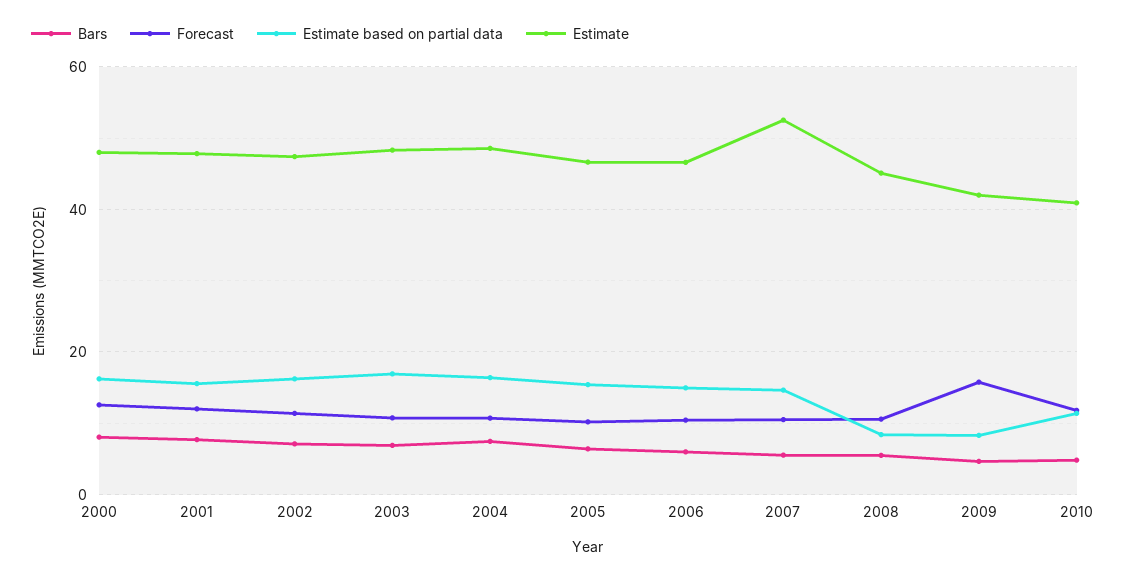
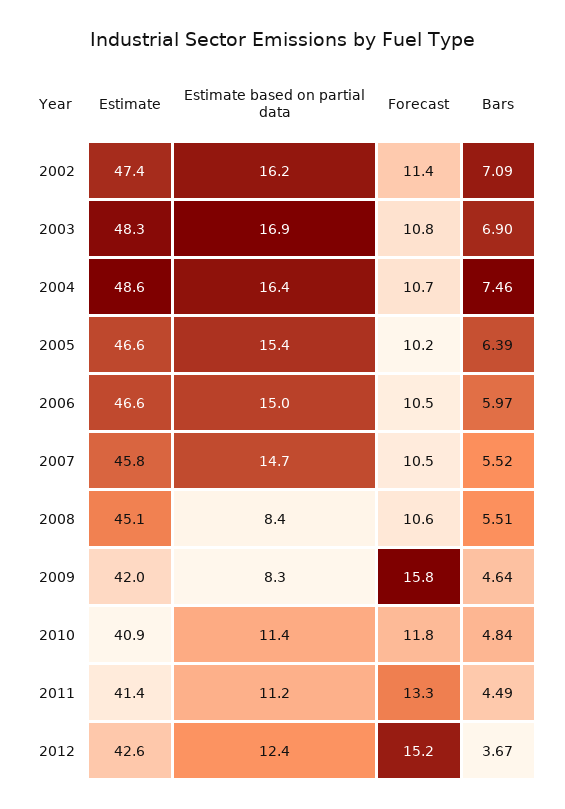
Bars, 2000: 8 -> none
Forecast, 2000: 12 -> none
Estimate based on partial data, 2000: 16 -> none
Estimate, 2000: 48 -> none
Bars, 2001: 8 -> none
Forecast, 2001: 12 -> none
Estimate based on partial data, 2001: 16 -> none
Estimate, 2001: 48 -> none
Estimate, 2007: 52 -> 45.8
Estimate, 2011: none -> 41.4
Estimate based on partial data, 2011: none -> 11.2
Forecast, 2011: none -> 13.3
Bars, 2011: none -> 4.49
Estimate, 2012: none -> 42.6
Estimate based on partial data, 2012: none -> 12.4
Forecast, 2012: none -> 15.2
Bars, 2012: none -> 3.67

